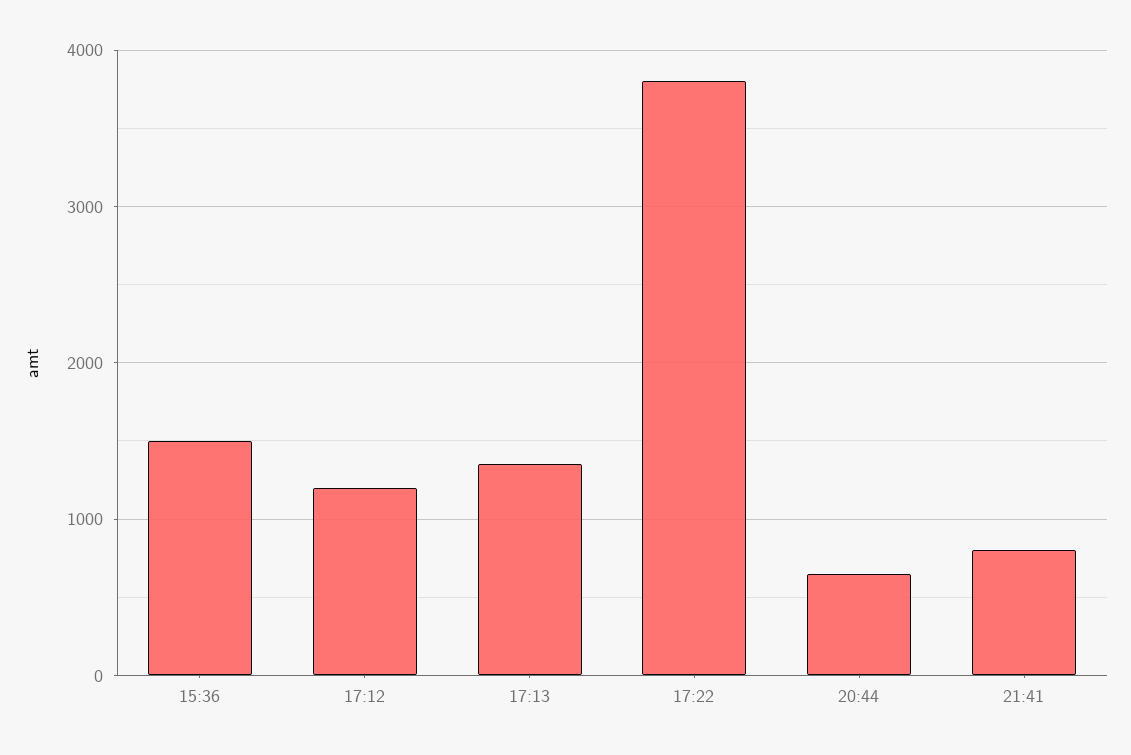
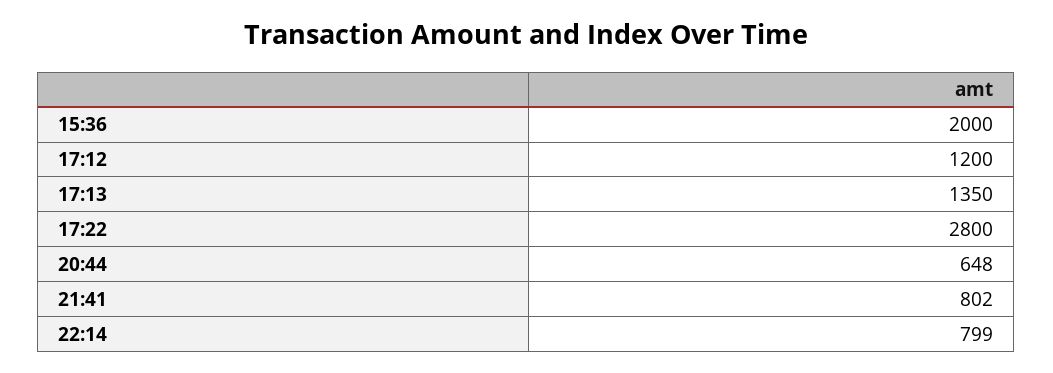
15:36: 1500 -> 2000
17:22: 3800 -> 2800
22:14: none -> 799

